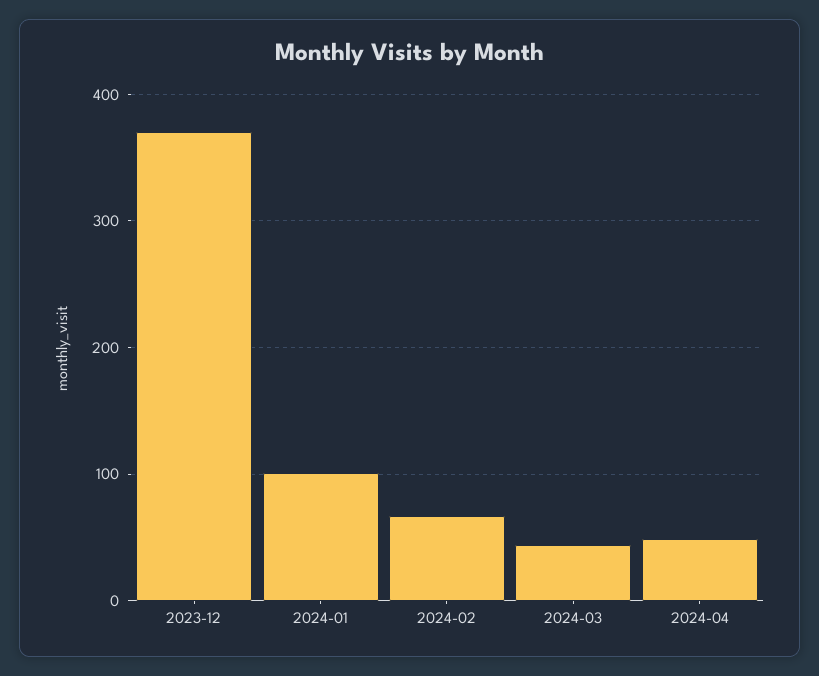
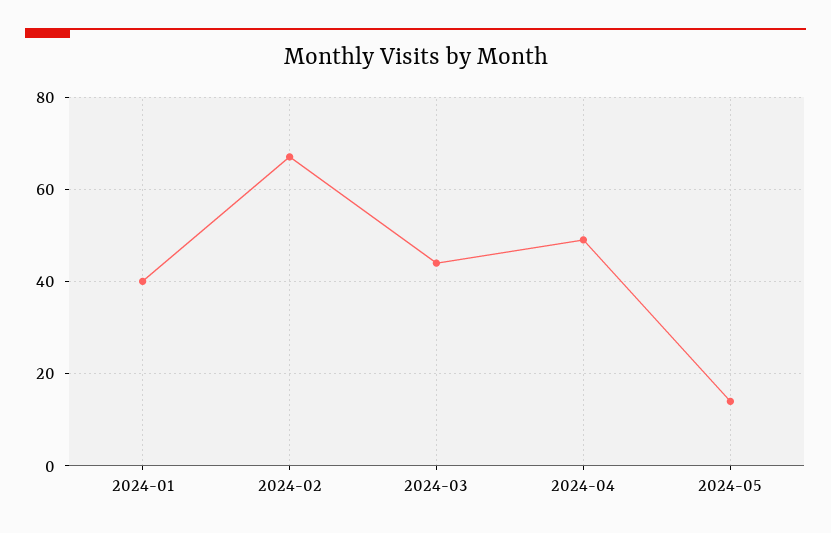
2023-12: 370 -> none
2024-01: 100 -> 40
2024-05: none -> 15

